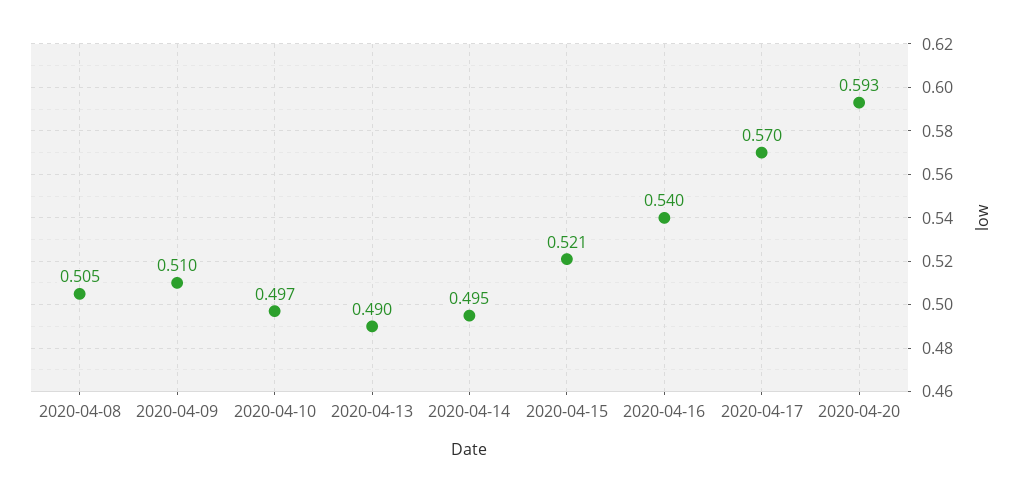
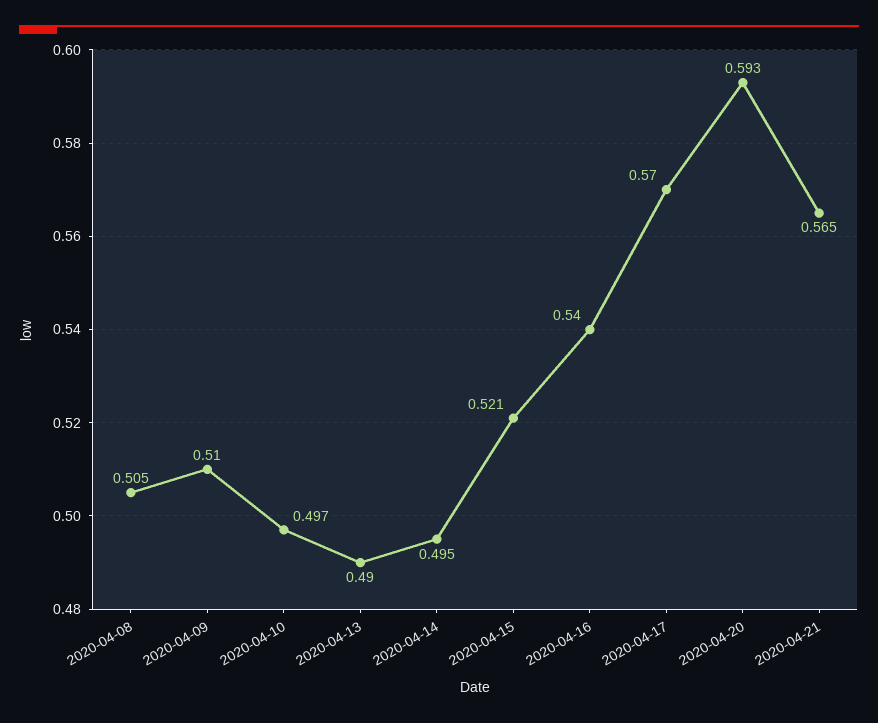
2020-04-21: none -> 0.565

